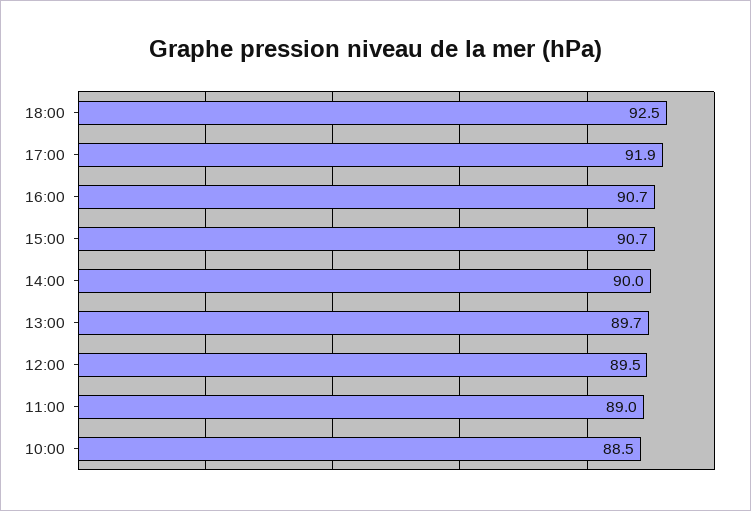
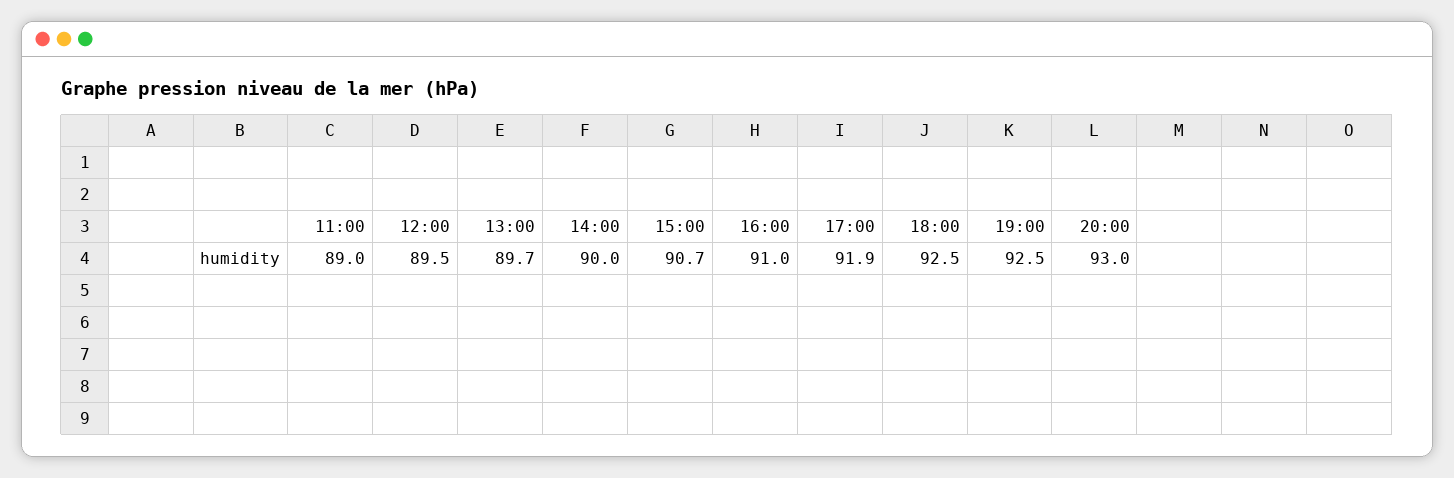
16:00: 90.7 -> 91
10:00: 88.5 -> none
19:00: none -> 92.5
20:00: none -> 93

